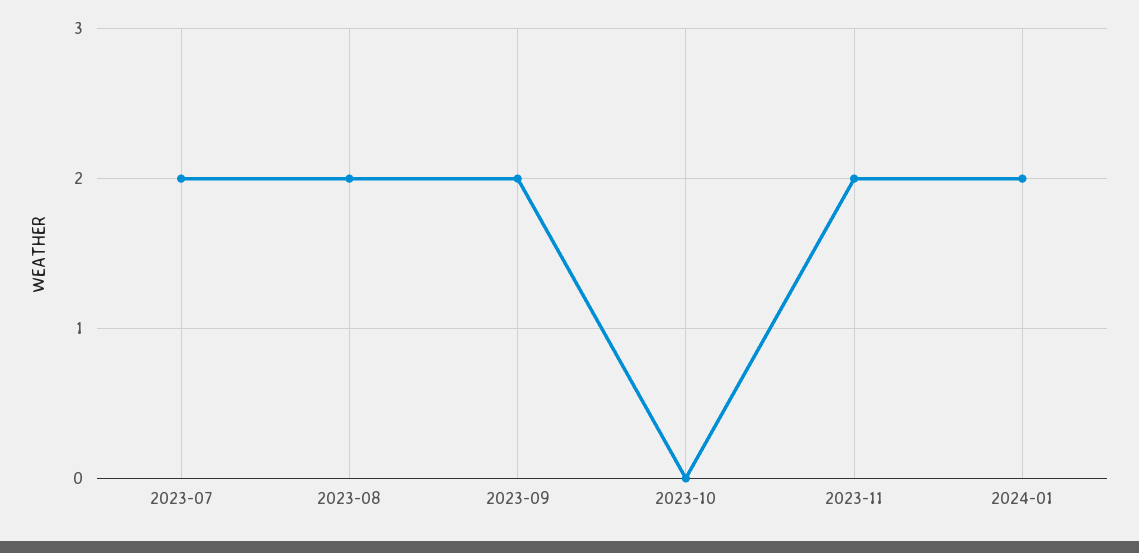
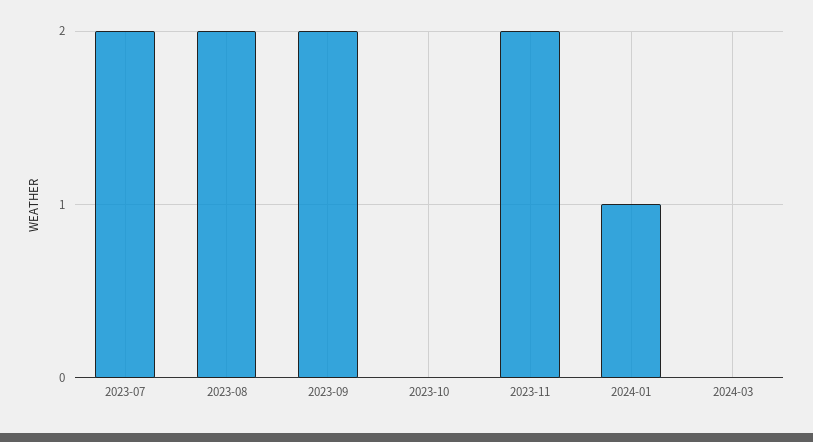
2024-01: 2 -> 1
2024-03: none -> 0

